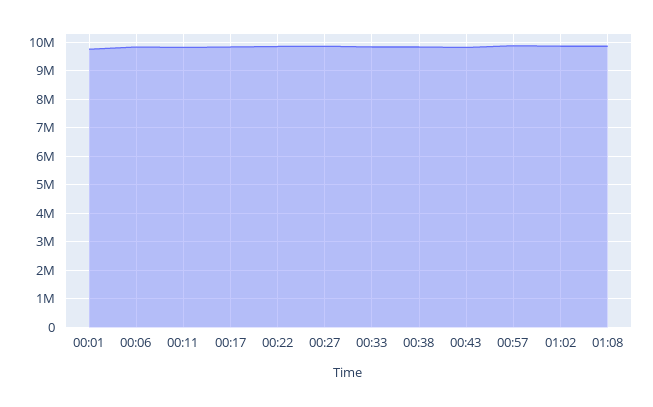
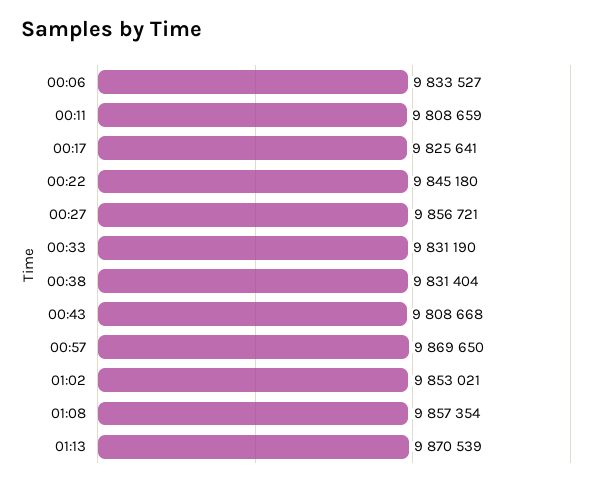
00:01: 9750000 -> none
01:13: none -> 9870539

